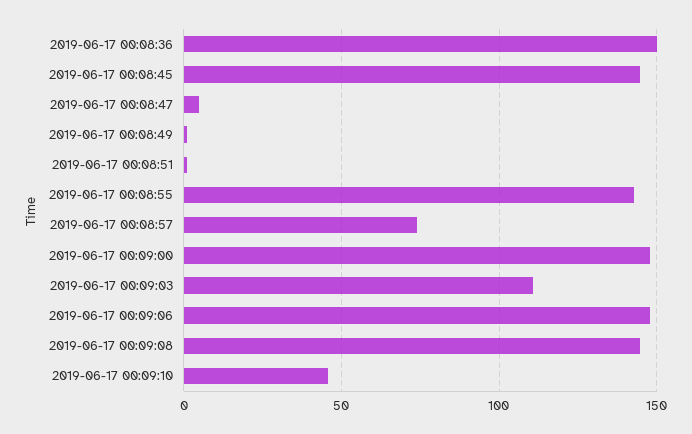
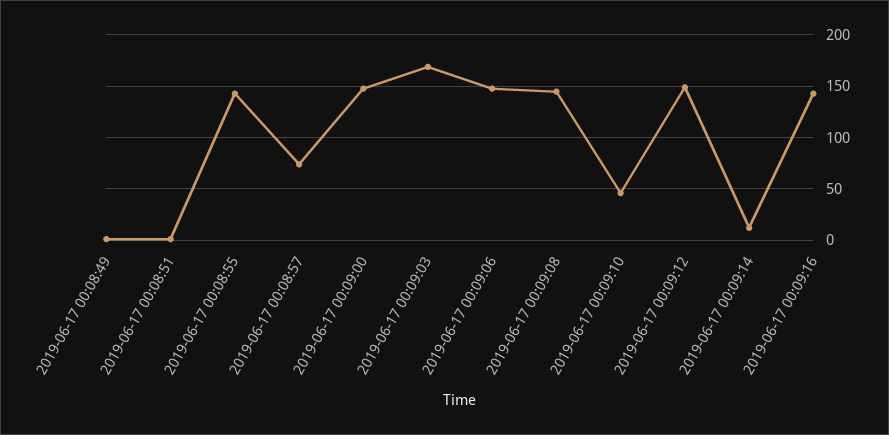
2019-06-17 00:08:36: 150 -> none
2019-06-17 00:08:45: 145 -> none
2019-06-17 00:08:47: 5 -> none
2019-06-17 00:09:03: 110 -> 170
2019-06-17 00:09:12: none -> 150
2019-06-17 00:09:14: none -> 10
2019-06-17 00:09:16: none -> 140

